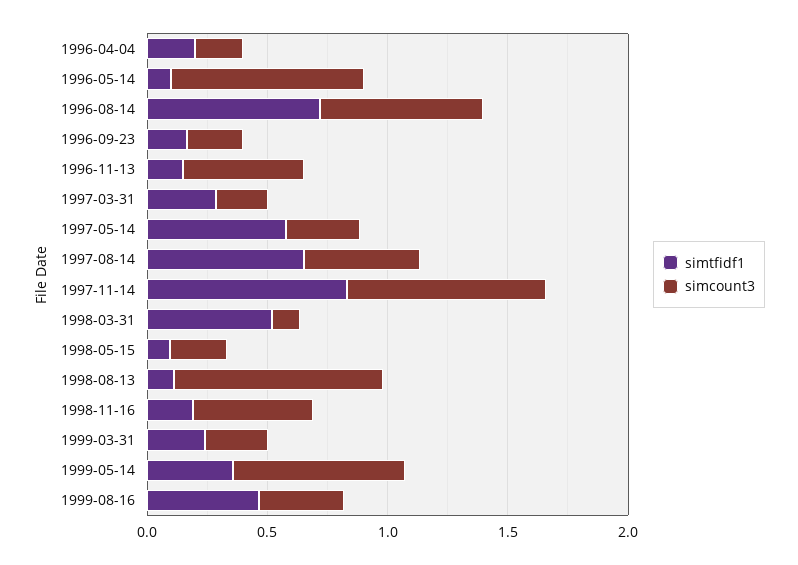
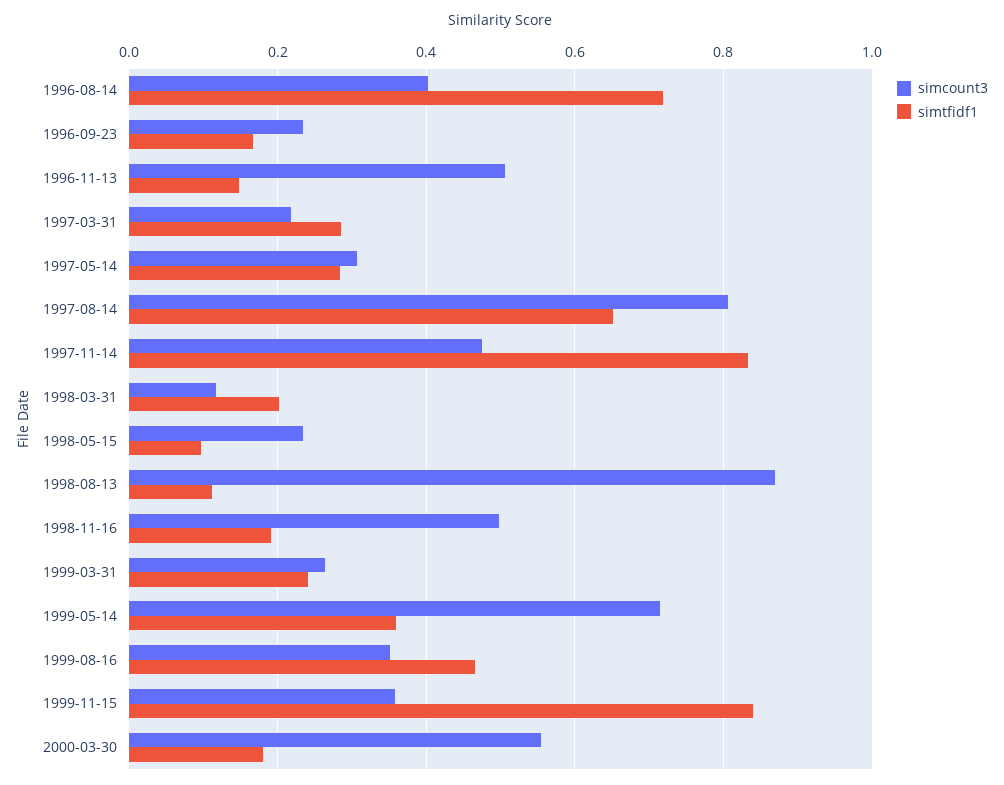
simtfidf1, 1996-04-04: 0.2 -> none
simcount3, 1996-04-04: 0.2 -> none
simtfidf1, 1996-05-14: 0.1 -> none
simcount3, 1996-05-14: 0.8 -> none
simcount3, 1996-08-14: 0.7 -> 0.4
simtfidf1, 1997-05-14: 0.6 -> 0.28
simcount3, 1997-08-14: 0.5 -> 0.8
simcount3, 1997-11-14: 0.8 -> 0.48
simtfidf1, 1998-03-31: 0.5 -> 0.2
simcount3, 1999-11-15: none -> 0.36
simtfidf1, 1999-11-15: none -> 0.84
simcount3, 2000-03-30: none -> 0.56
simtfidf1, 2000-03-30: none -> 0.18

